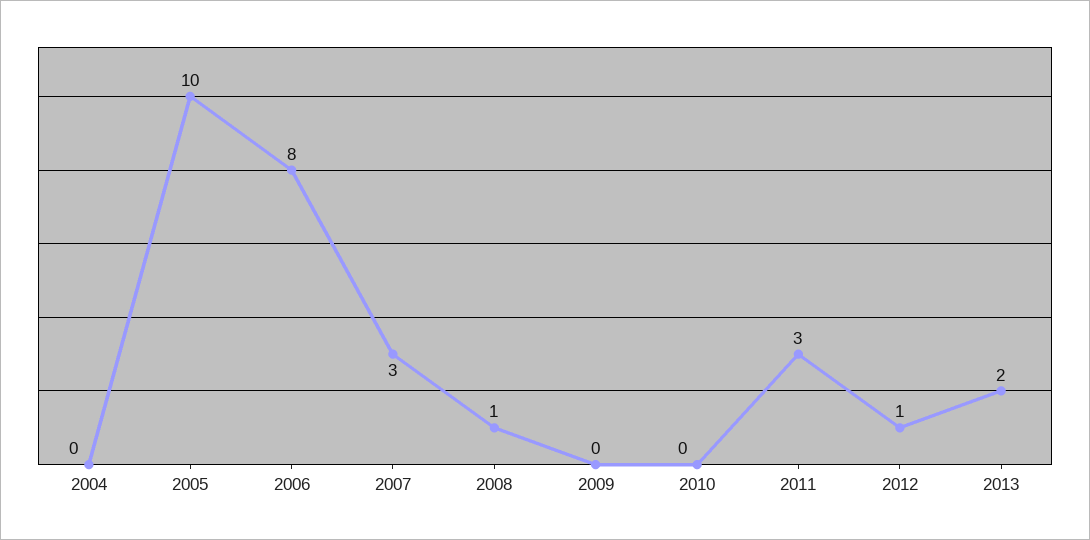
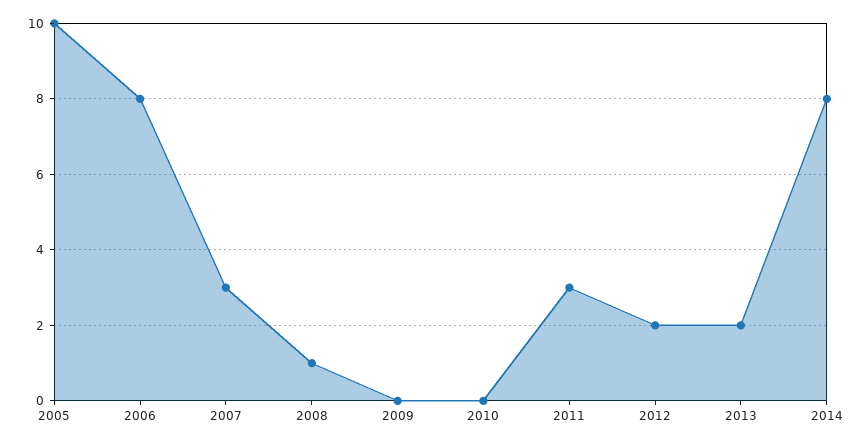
2004: 0 -> none
2012: 1 -> 2
2014: none -> 8

